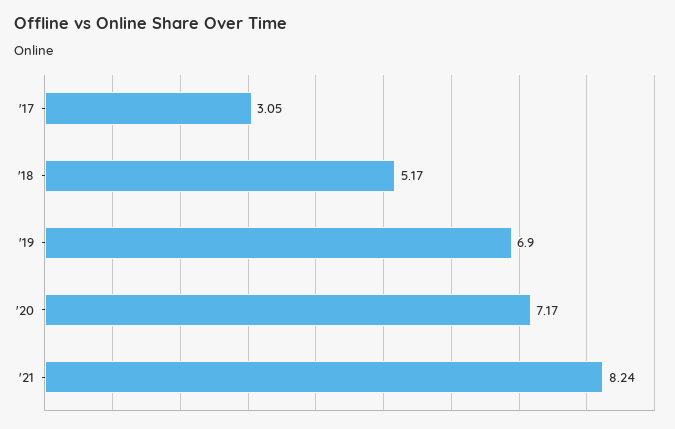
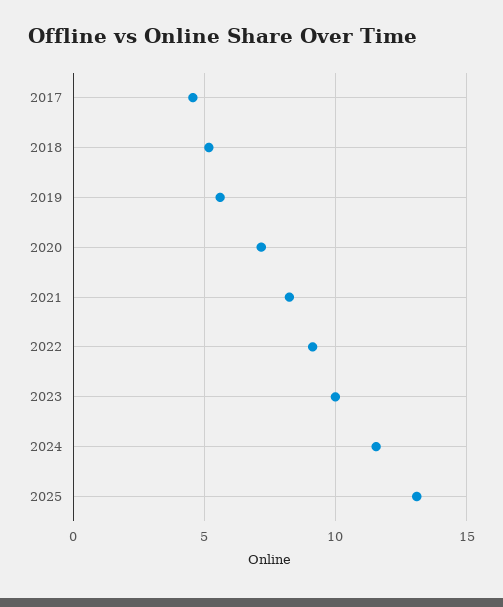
'17: 3.05 -> 4.5
'19: 6.9 -> 5.5
2022: none -> 9
2023: none -> 10
2024: none -> 11.5
2025: none -> 13

